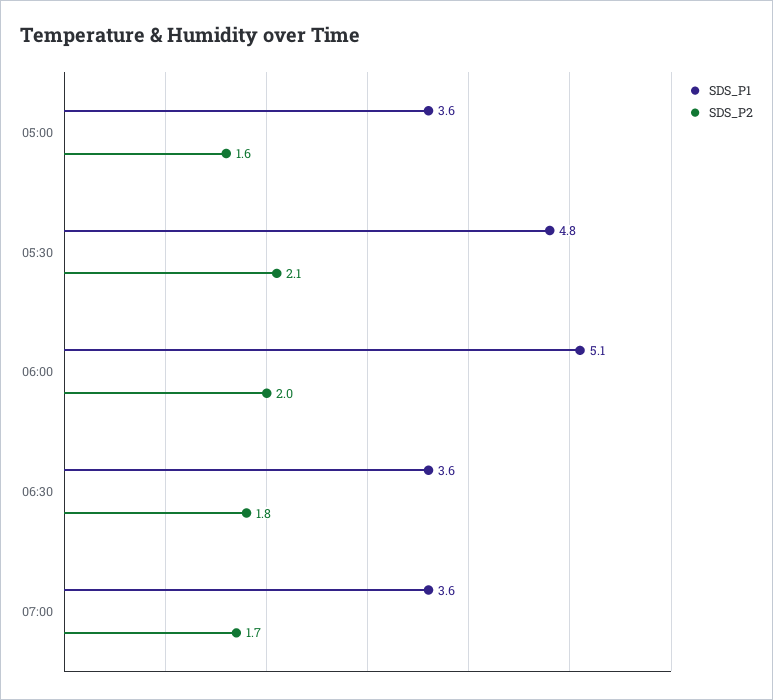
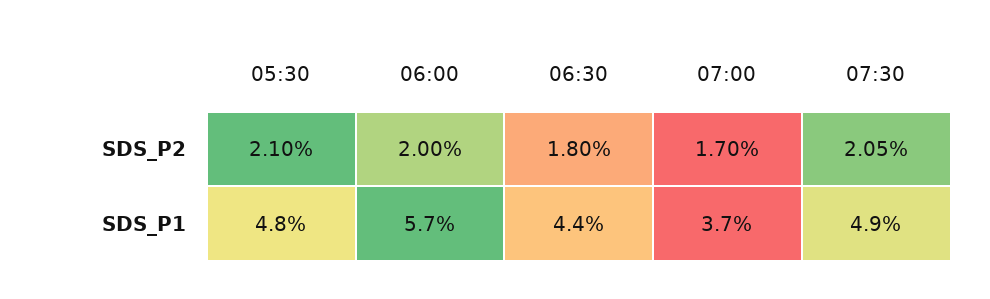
SDS_P1, 05:00: 3.6 -> none
SDS_P2, 05:00: 1.6 -> none
SDS_P1, 06:00: 5.1 -> 5.7
SDS_P1, 06:30: 3.6 -> 4.4
SDS_P1, 07:00: 3.6 -> 3.7
SDS_P2, 07:30: none -> 2.05
SDS_P1, 07:30: none -> 4.9

